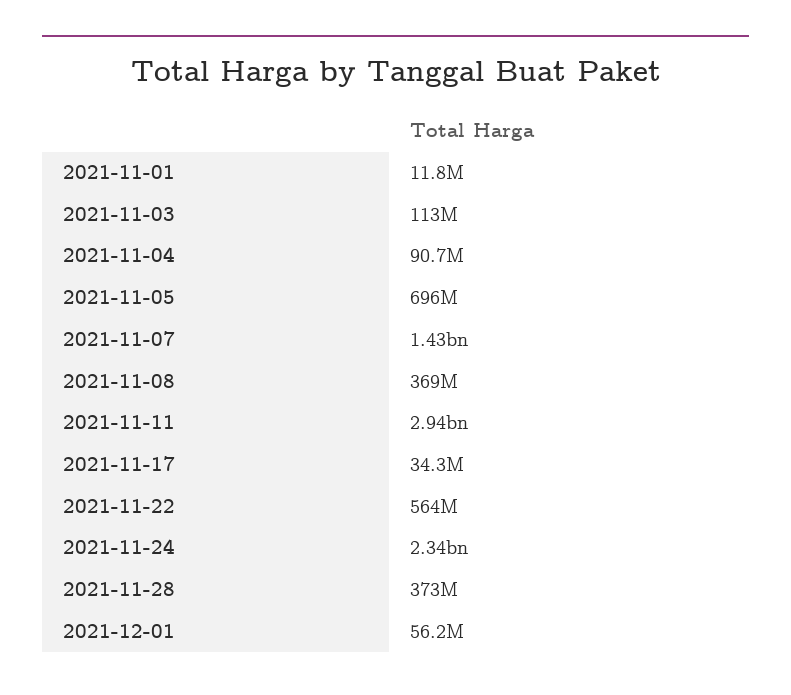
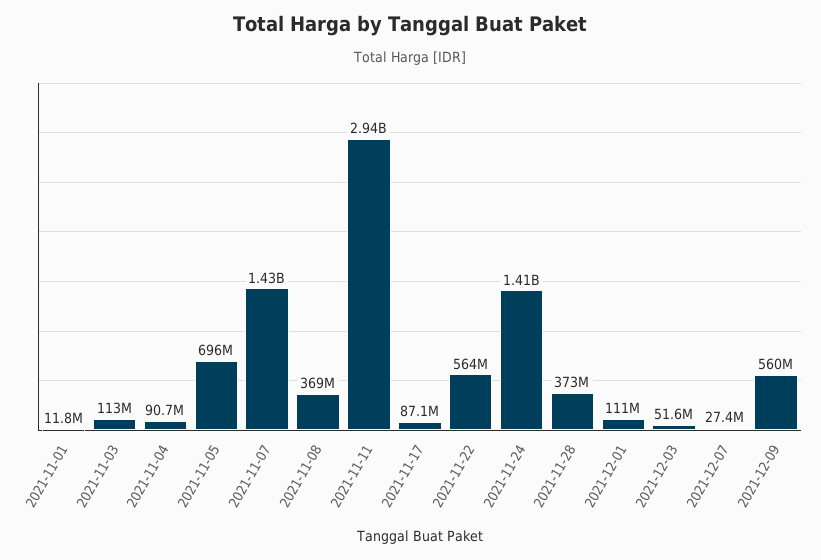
2021-11-17: 34300000 -> 87100000
2021-11-24: 2340000000 -> 1410000000
2021-12-01: 56200000 -> 111000000
2021-12-03: none -> 51600000
2021-12-07: none -> 27400000
2021-12-09: none -> 560000000

